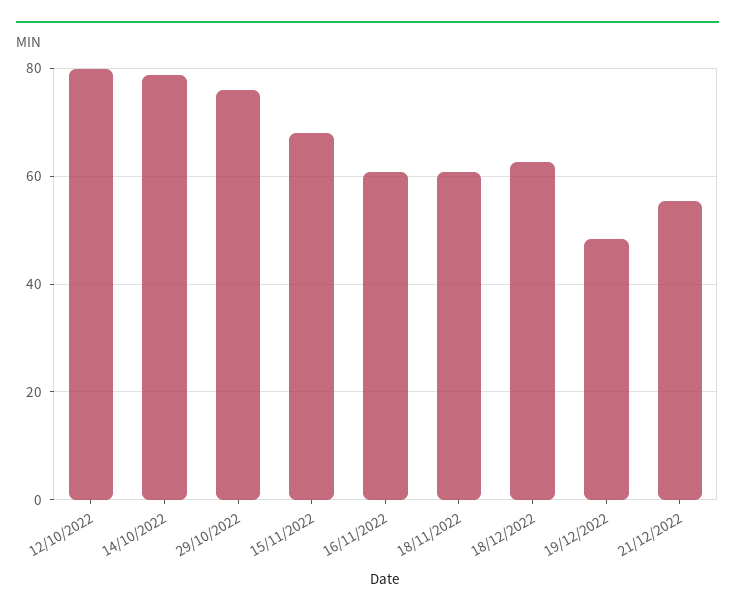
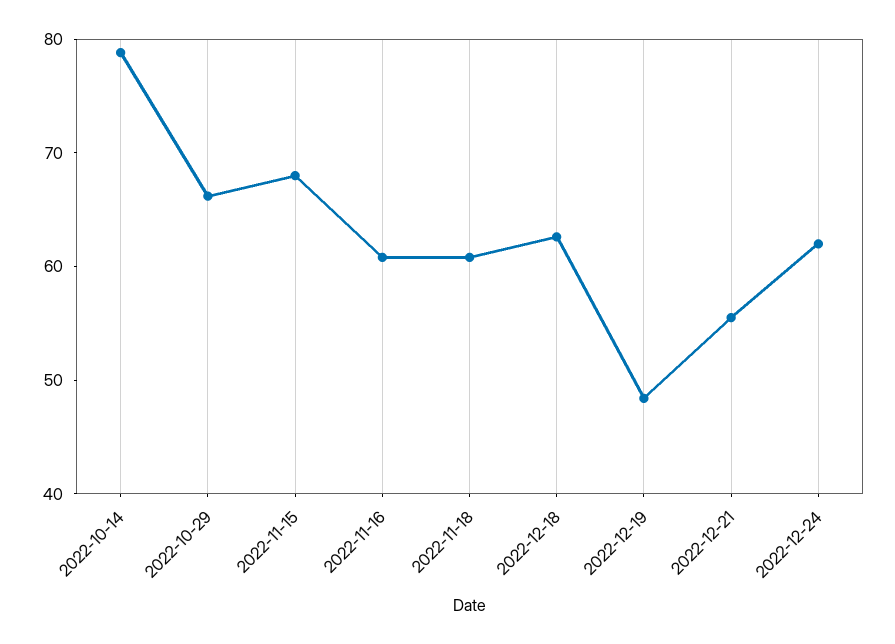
12/10/2022: 80 -> none
29/10/2022: 76 -> 66
2022-12-24: none -> 62

